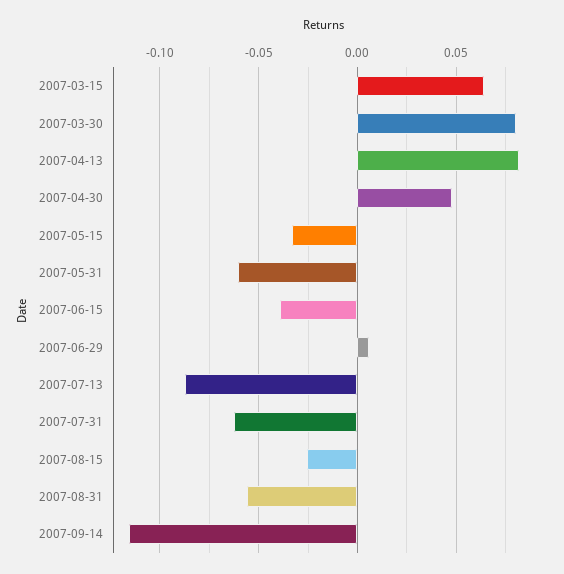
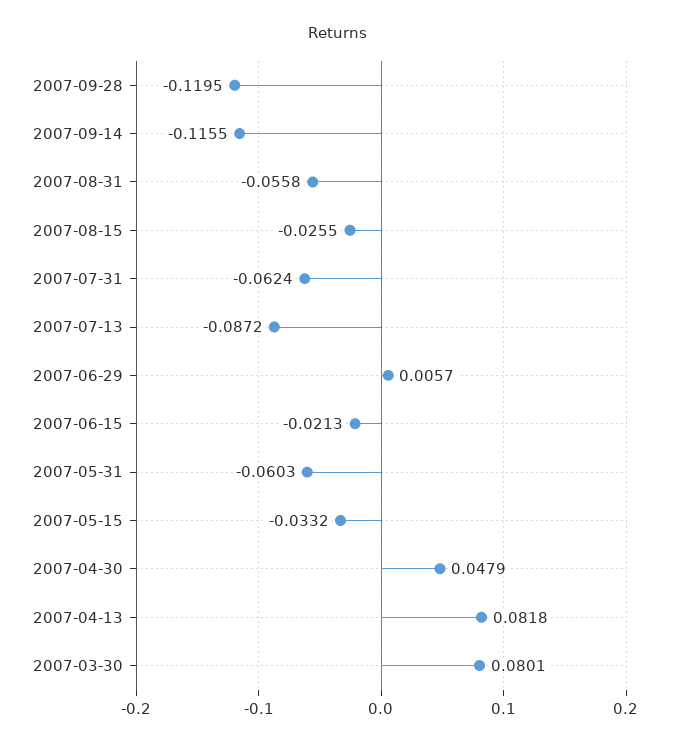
2007-03-15: 0.065 -> none
2007-06-15: -0.04 -> -0.0213
2007-09-28: none -> -0.1195

